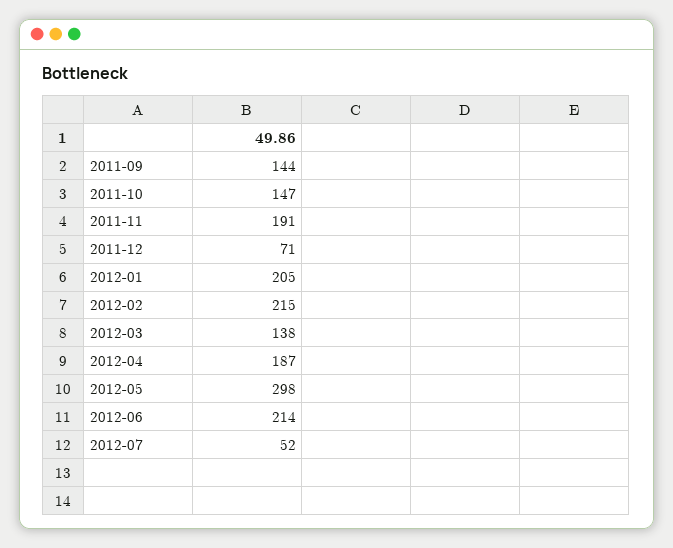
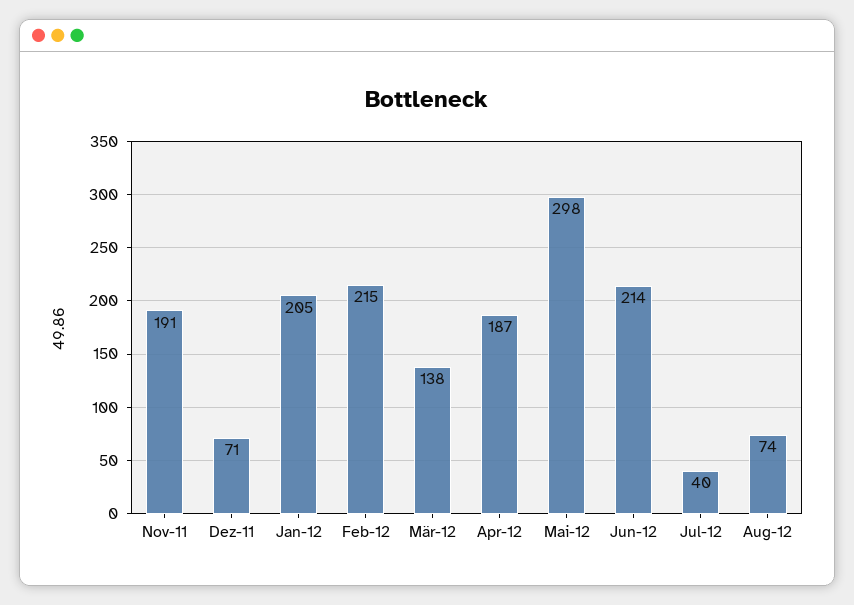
2011-09: 144 -> none
2011-10: 147 -> none
2012-07: 52 -> 40
Aug-12: none -> 74

